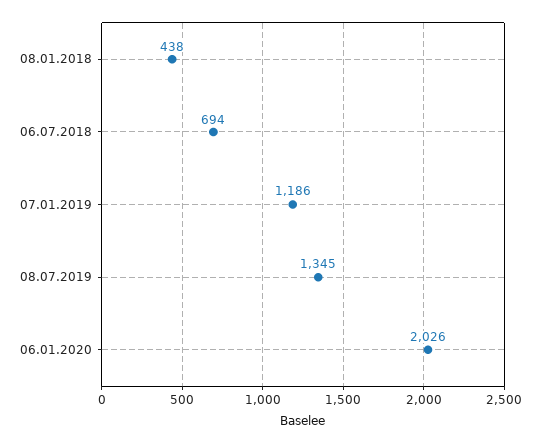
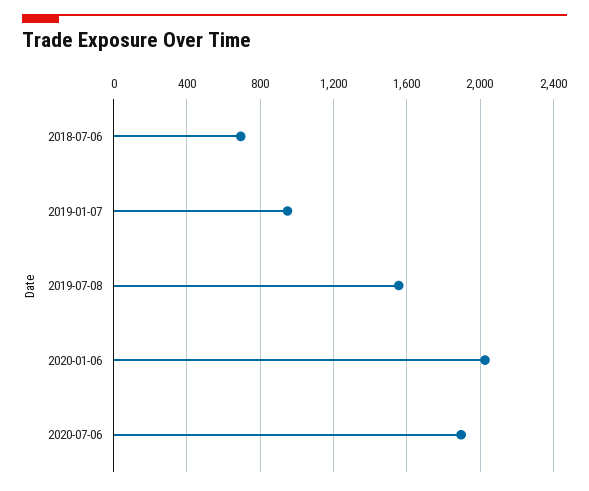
08.01.2018: 438 -> none
07.01.2019: 1186 -> 950
08.07.2019: 1345 -> 1550
2020-07-06: none -> 1900

